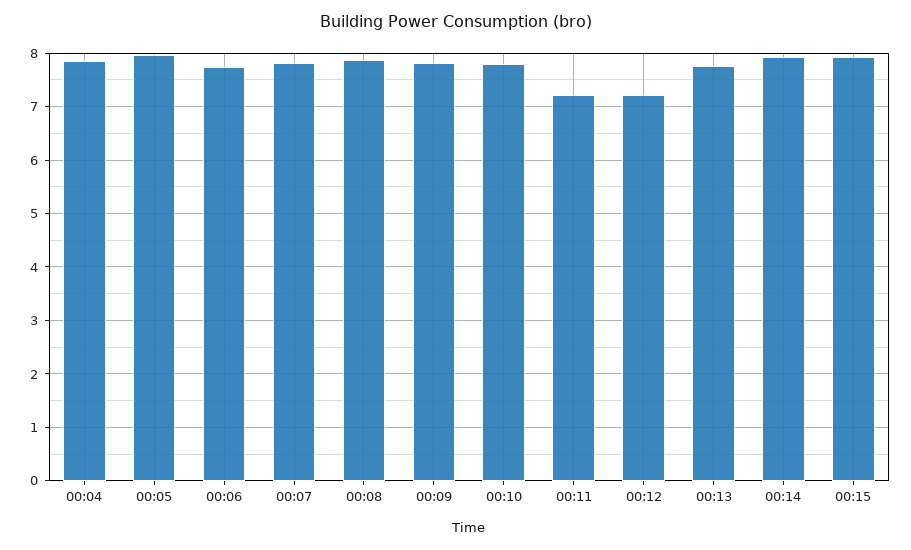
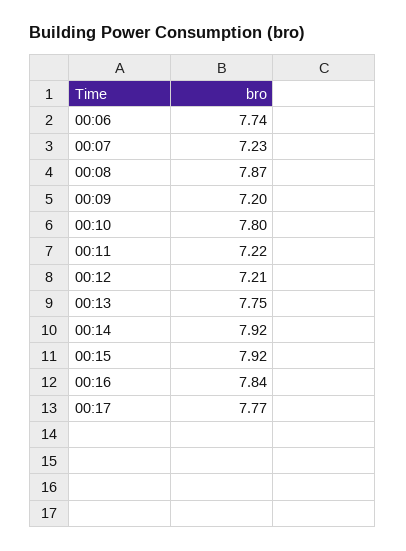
00:04: 7.8 -> none
00:05: 8 -> none
00:07: 7.8 -> 7.23
00:09: 7.8 -> 7.2
00:16: none -> 7.84
00:17: none -> 7.77

